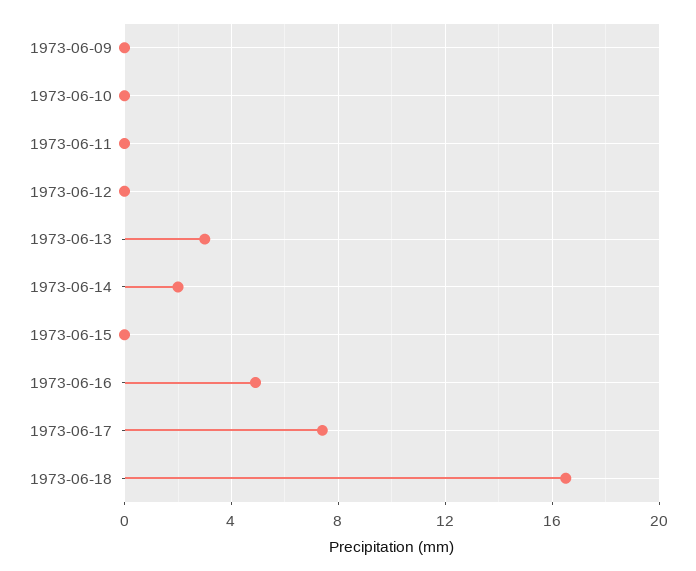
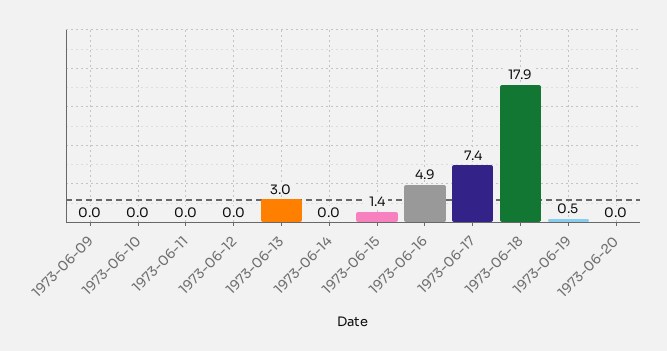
1973-06-14: 2 -> 0
1973-06-15: 0 -> 1.4
1973-06-18: 16.5 -> 17.9
1973-06-19: none -> 0.5
1973-06-20: none -> 0

